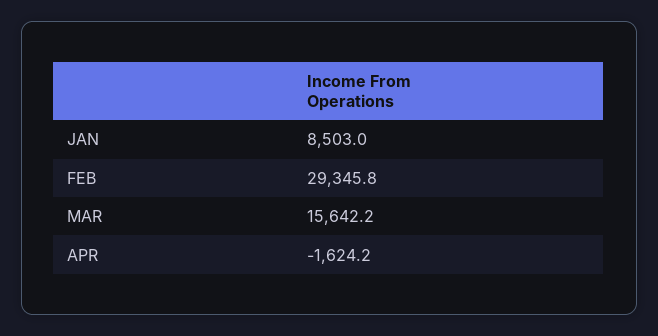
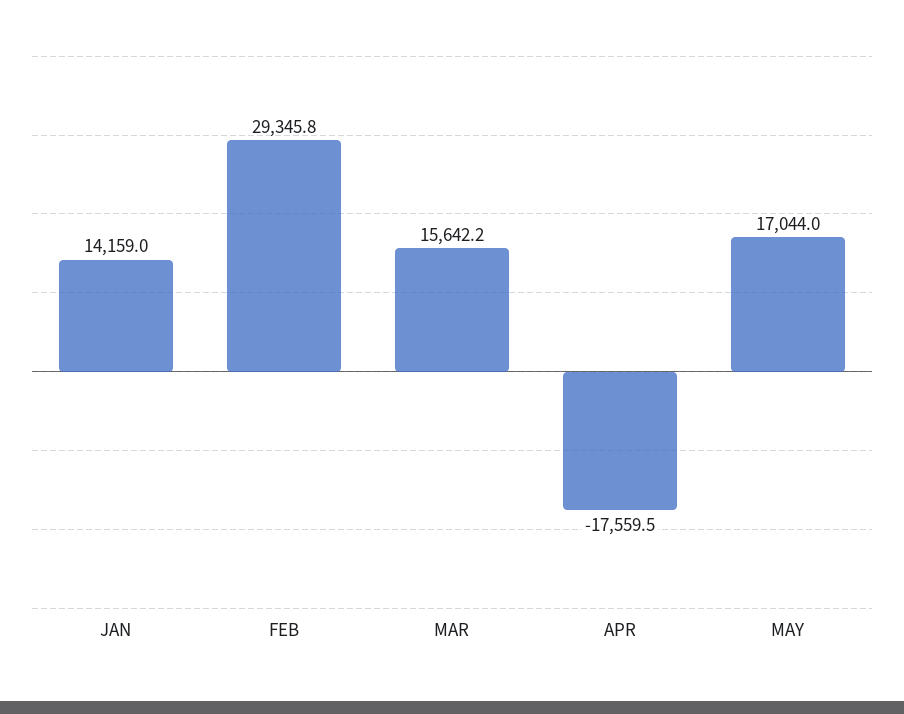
JAN: 8503 -> 14159
APR: -1624.2 -> -17559.5
MAY: none -> 17044

